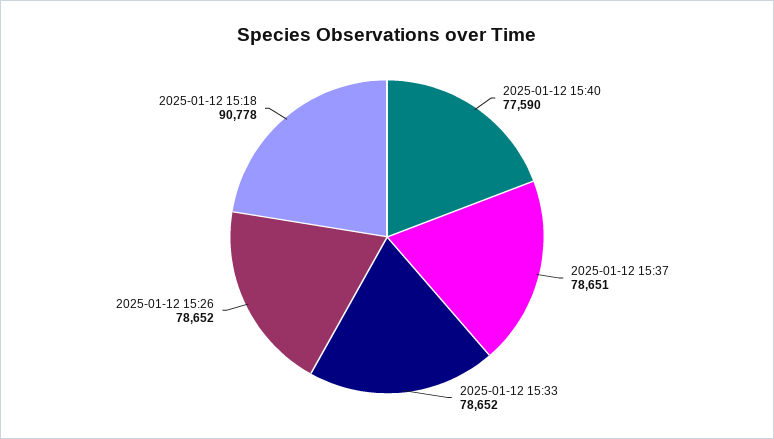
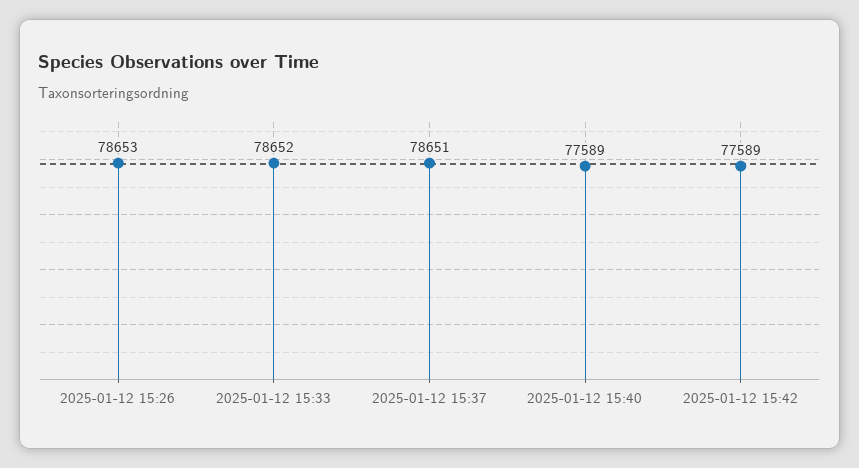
2025-01-12 15:40: 77590 -> 77589
2025-01-12 15:26: 78652 -> 78653
2025-01-12 15:18: 90778 -> none
2025-01-12 15:42: none -> 77589

